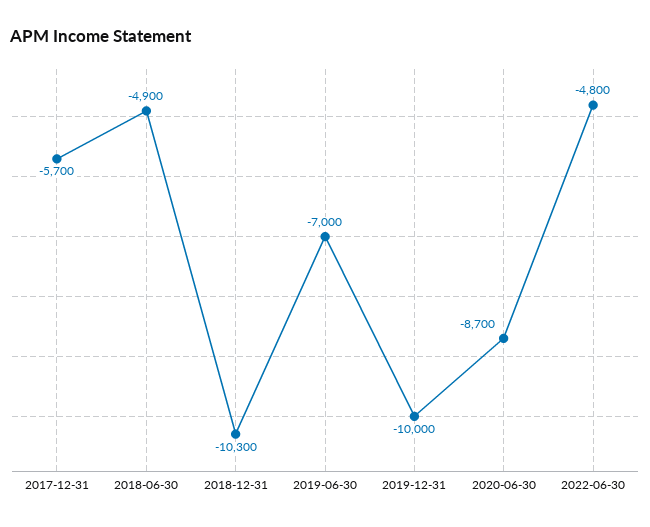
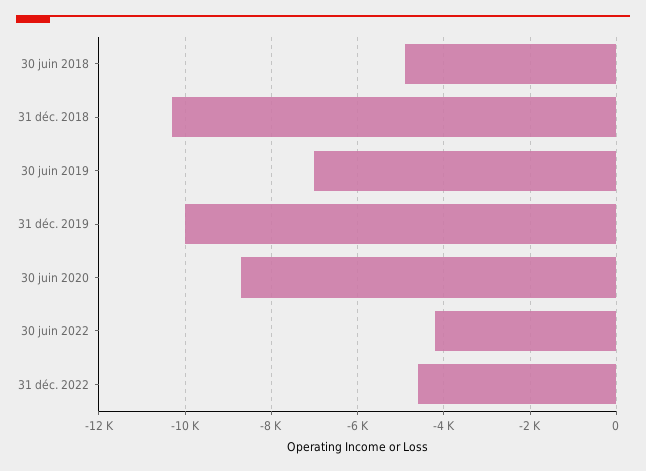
2017-12-31: -5700 -> none
2022-06-30: -4800 -> -4200
31 déc. 2022: none -> -4600

